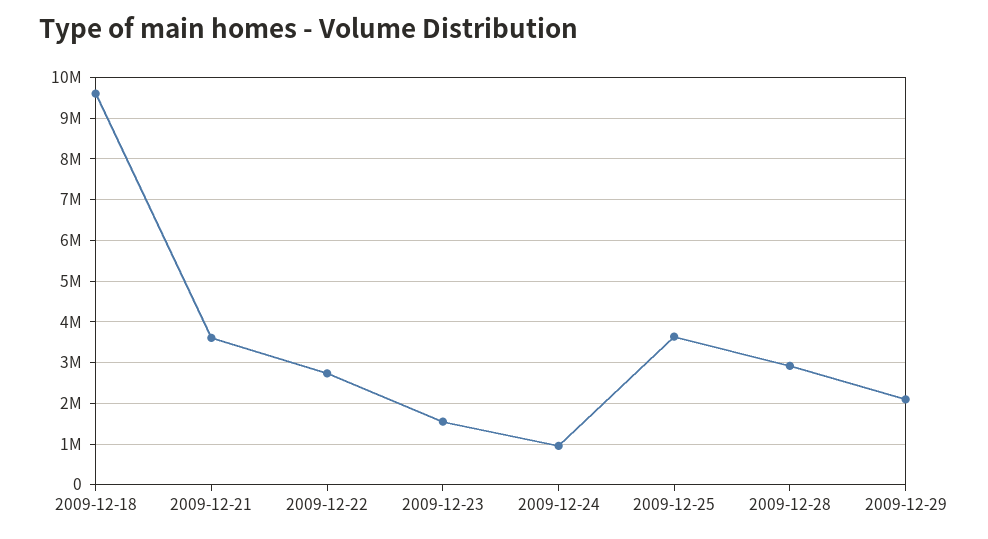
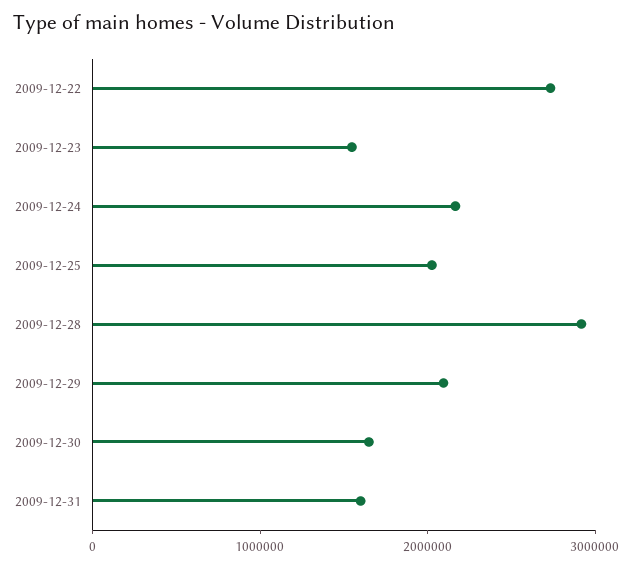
2009-12-18: 9600000 -> none
2009-12-21: 3600000 -> none
2009-12-24: 1000000 -> 2200000
2009-12-25: 3600000 -> 2000000
2009-12-30: none -> 1600000
2009-12-31: none -> 1600000

